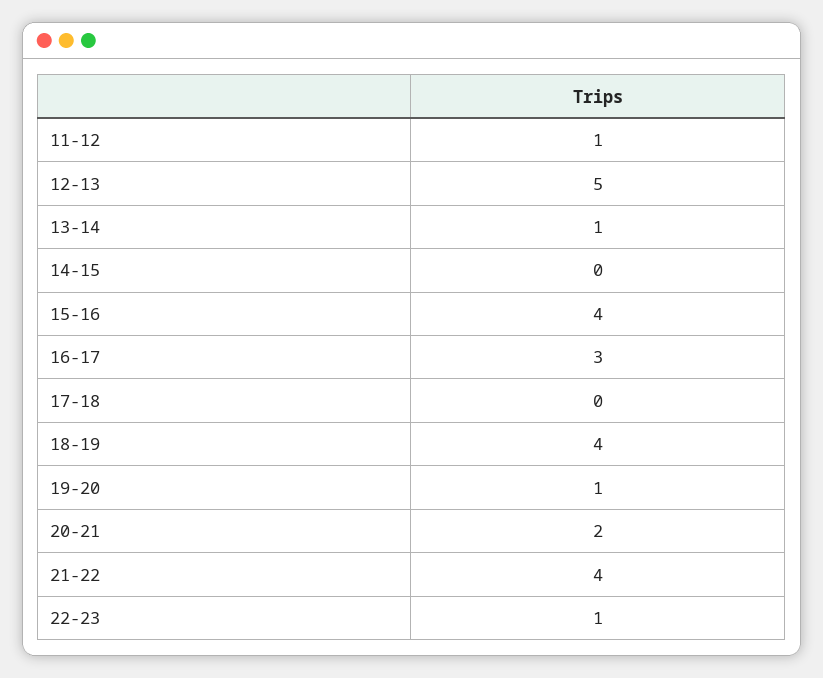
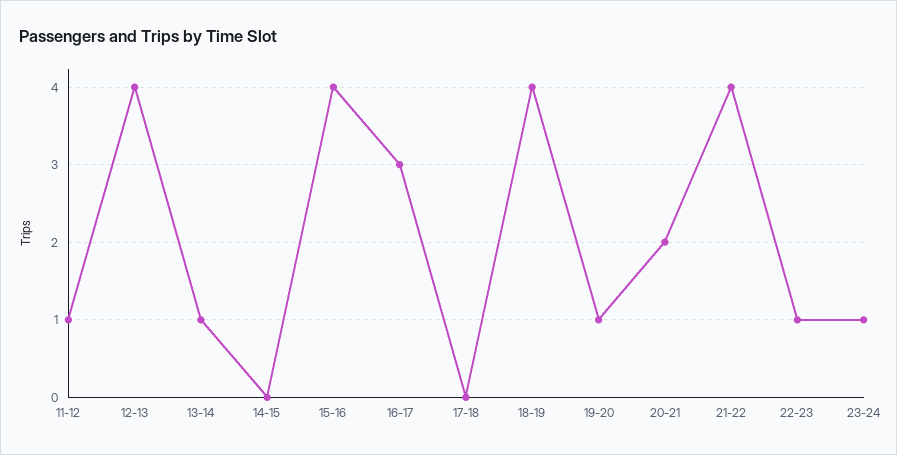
12-13: 5 -> 4
23-24: none -> 1

